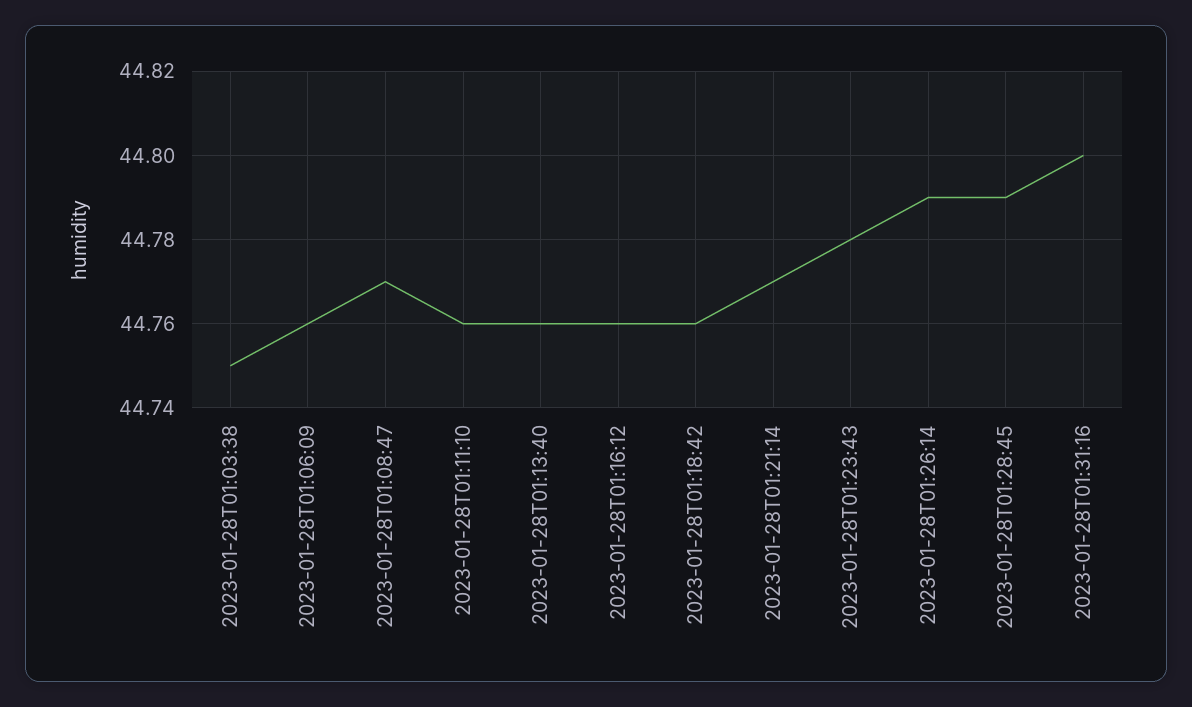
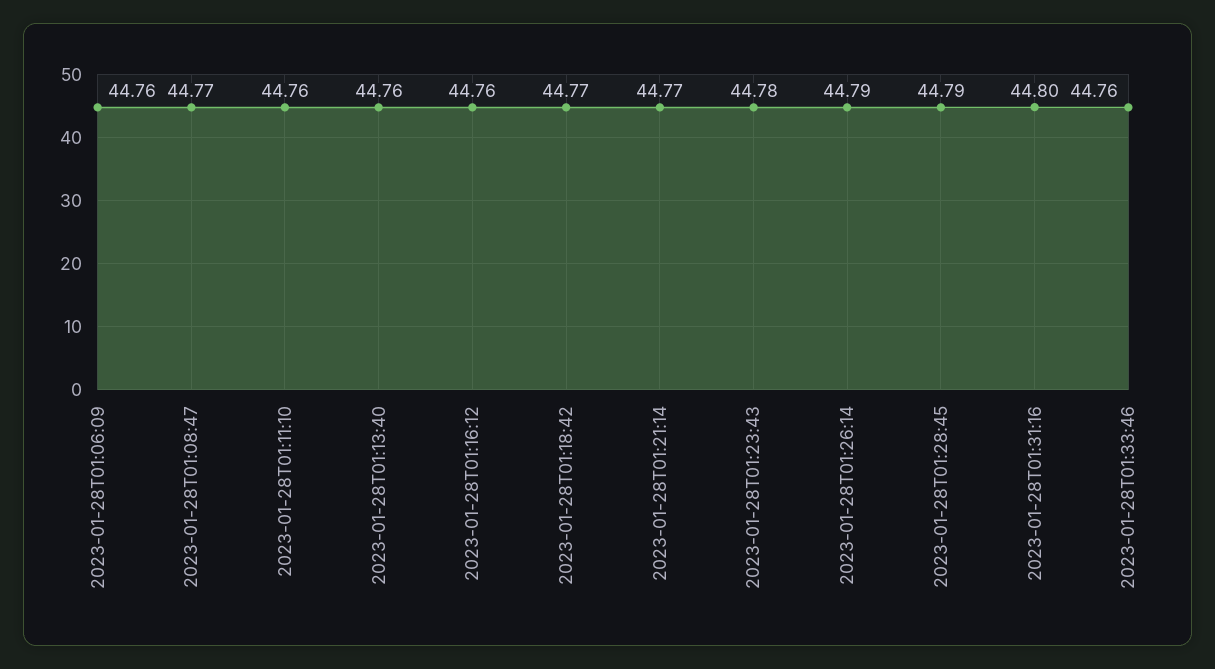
2023-01-28T01:03:38: 44.75 -> none
2023-01-28T01:18:42: 44.76 -> 44.77
2023-01-28T01:33:46: none -> 44.76

